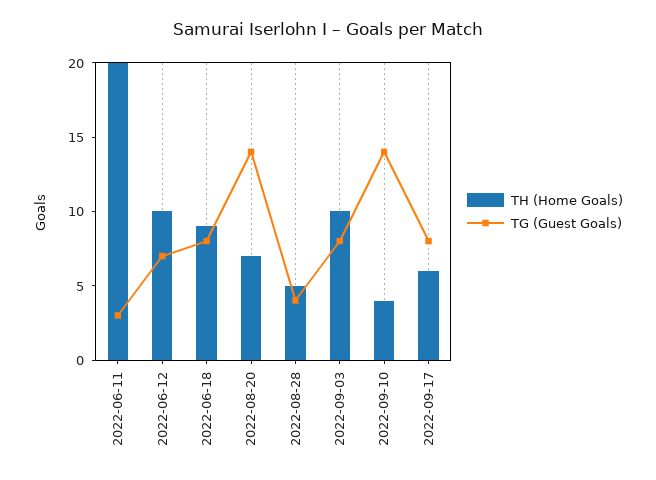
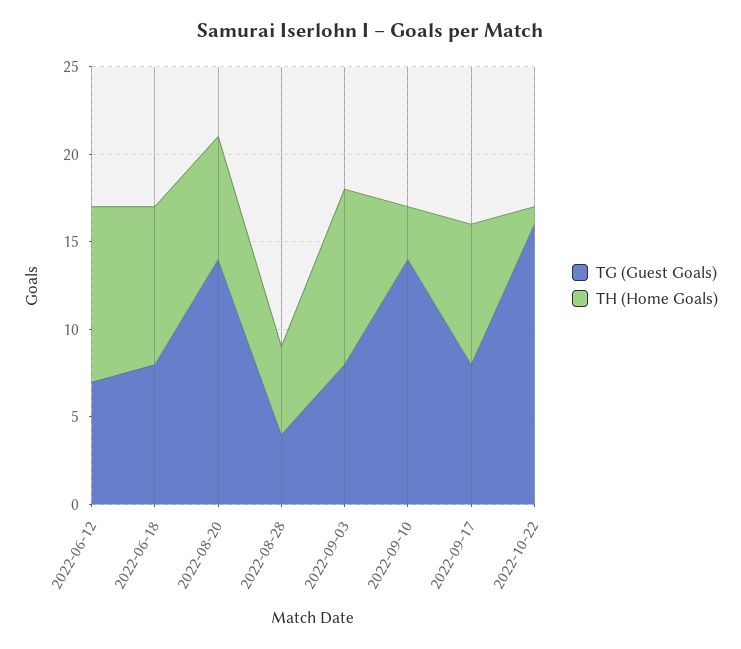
TH (Home Goals), 2022-06-11: 20 -> none
TG (Guest Goals), 2022-06-11: 3 -> none
TH (Home Goals), 2022-09-10: 4 -> 3
TH (Home Goals), 2022-09-17: 6 -> 8
TG (Guest Goals), 2022-10-22: none -> 16
TH (Home Goals), 2022-10-22: none -> 1

